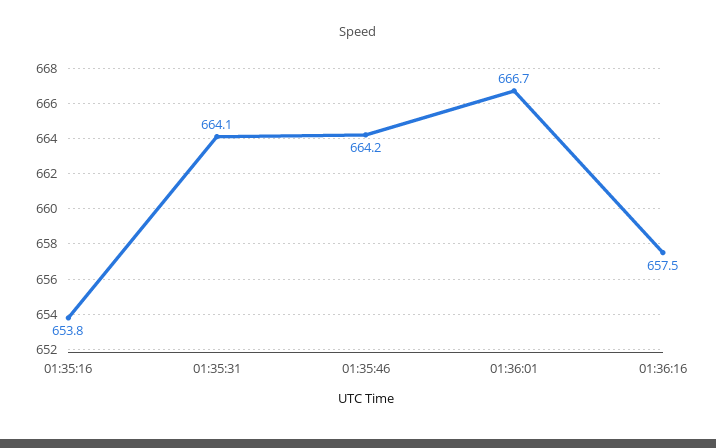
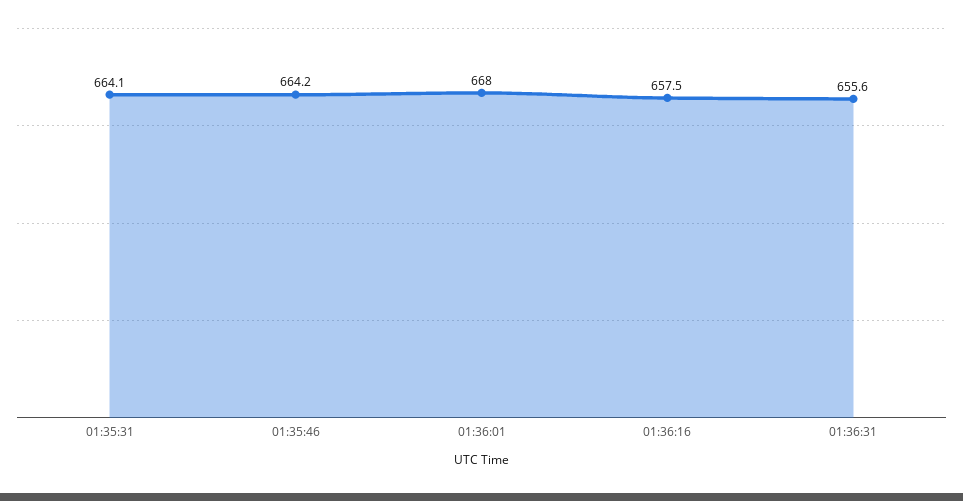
01:35:16: 653.8 -> none
01:36:01: 666.7 -> 668
01:36:31: none -> 655.6

